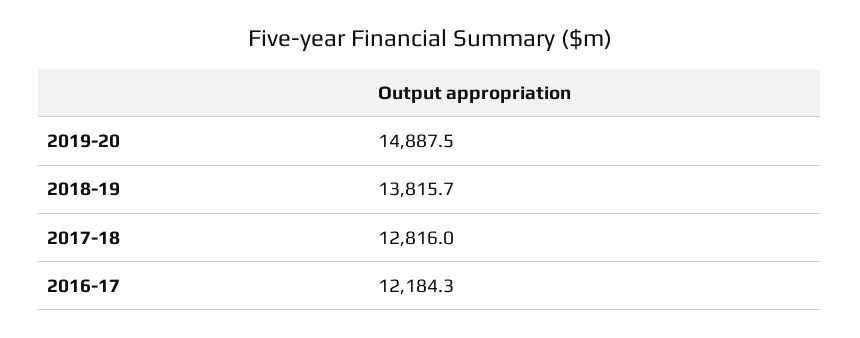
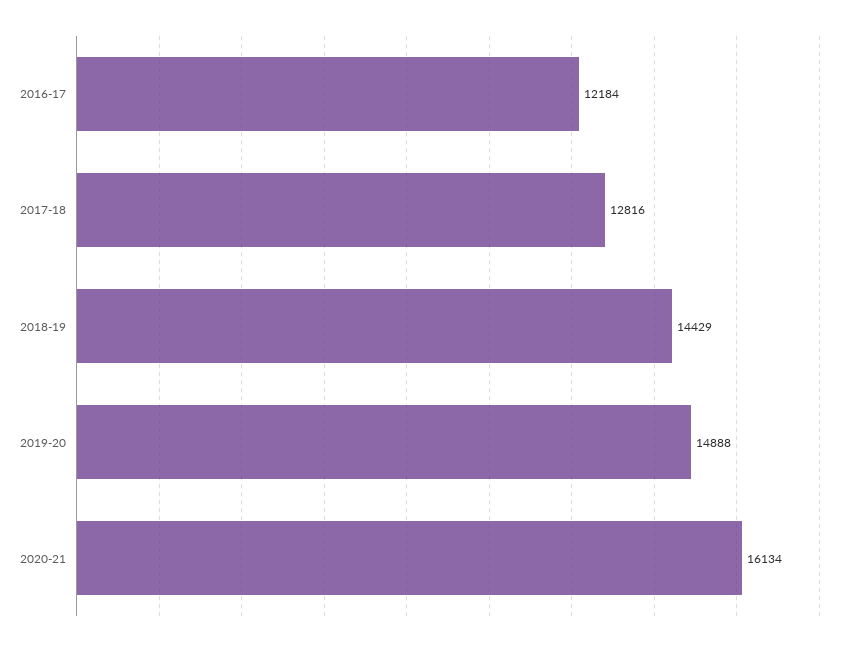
2018-19: 13815.7 -> 14429
2020-21: none -> 16134

